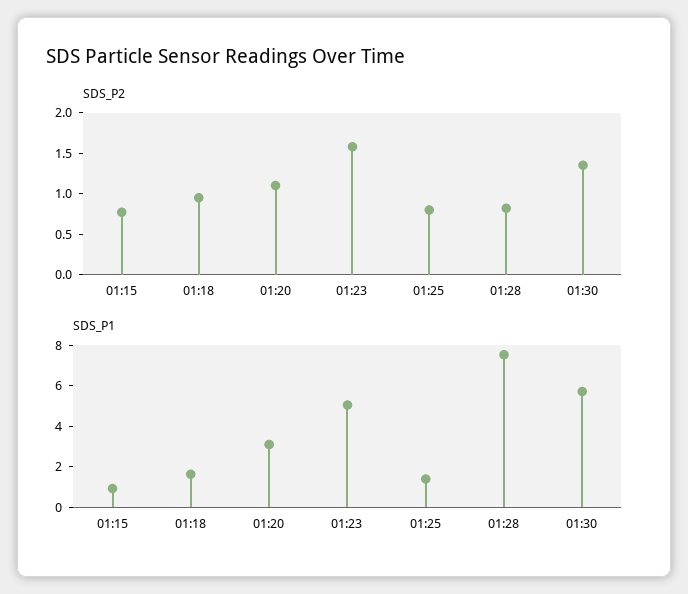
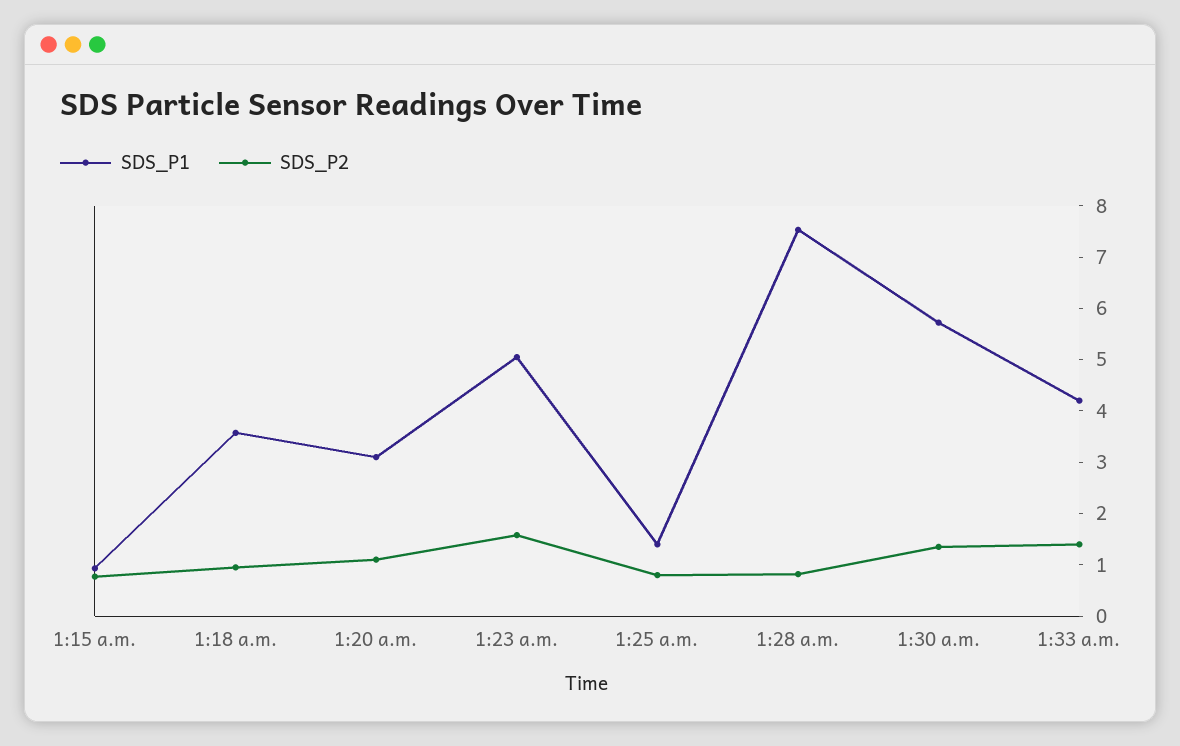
SDS_P1, 01:18: 1.5 -> 3.6
SDS_P1, 1:33 a.m.: none -> 4.2
SDS_P2, 1:33 a.m.: none -> 1.4

